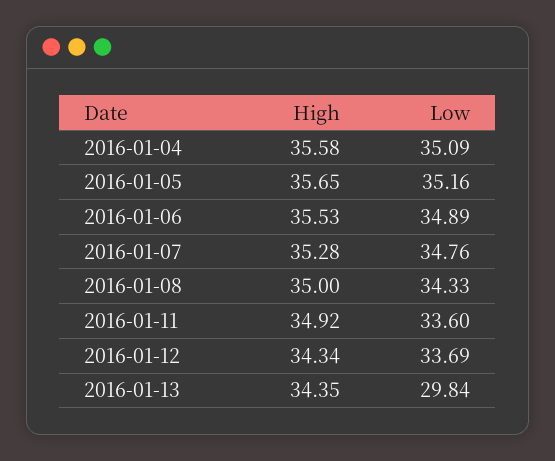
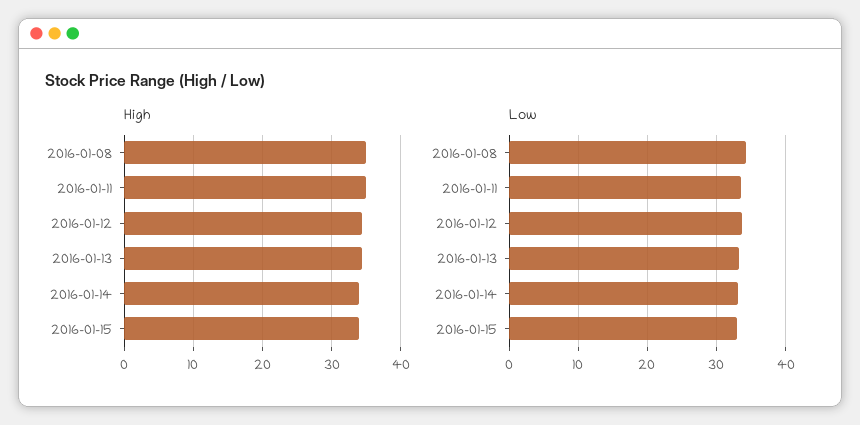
High, 2016-01-04: 35.58 -> none
Low, 2016-01-04: 35.09 -> none
High, 2016-01-05: 35.65 -> none
Low, 2016-01-05: 35.16 -> none
High, 2016-01-06: 35.53 -> none
Low, 2016-01-06: 34.89 -> none
High, 2016-01-07: 35.28 -> none
Low, 2016-01-07: 34.76 -> none
Low, 2016-01-13: 29.84 -> 33
High, 2016-01-14: none -> 34
High, 2016-01-15: none -> 34
Low, 2016-01-14: none -> 33
Low, 2016-01-15: none -> 33

